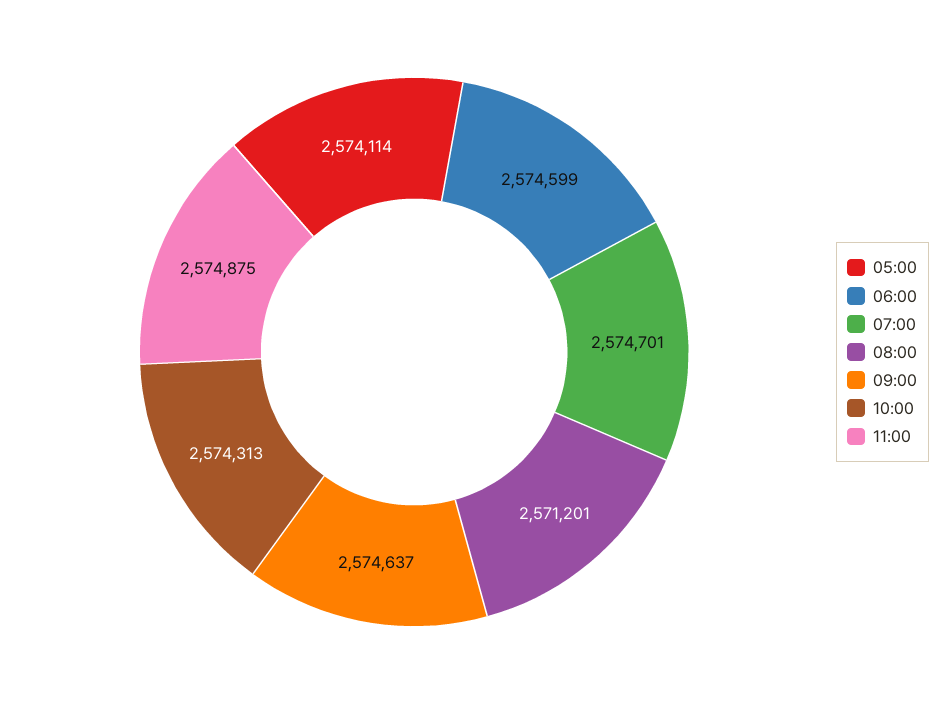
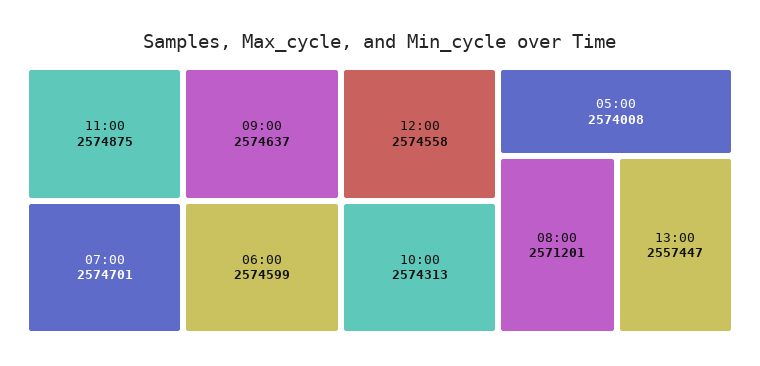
05:00: 2574114 -> 2574008
12:00: none -> 2574558
13:00: none -> 2557447

